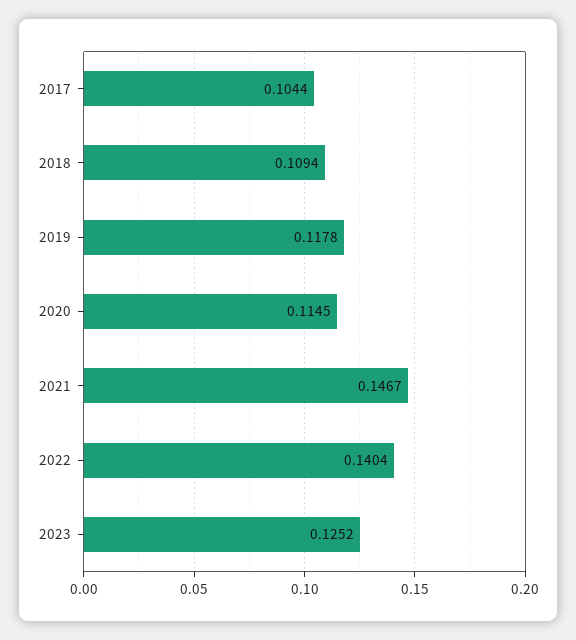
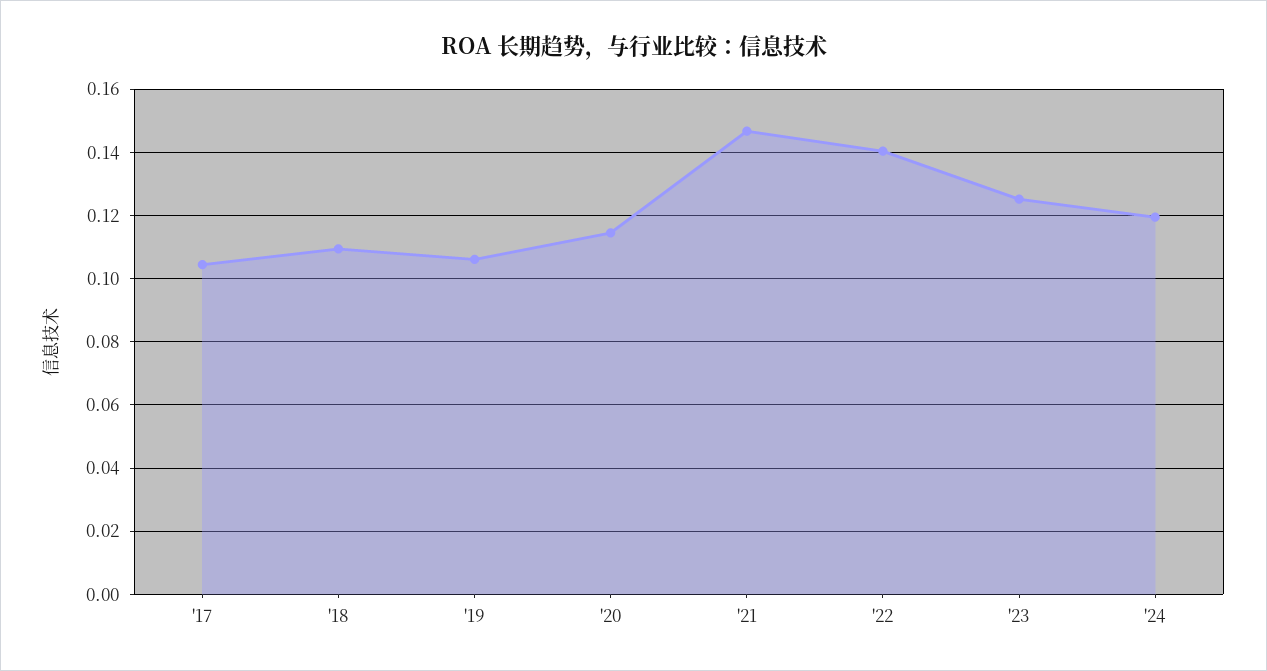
2019: 0.1178 -> 0.106
'24: none -> 0.12

